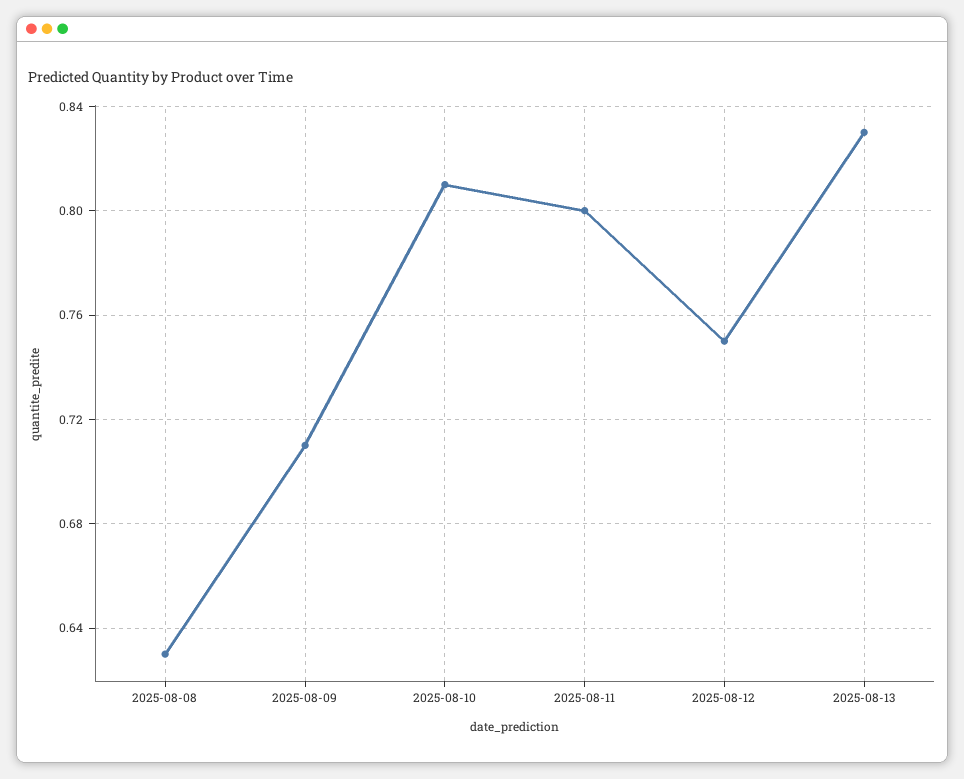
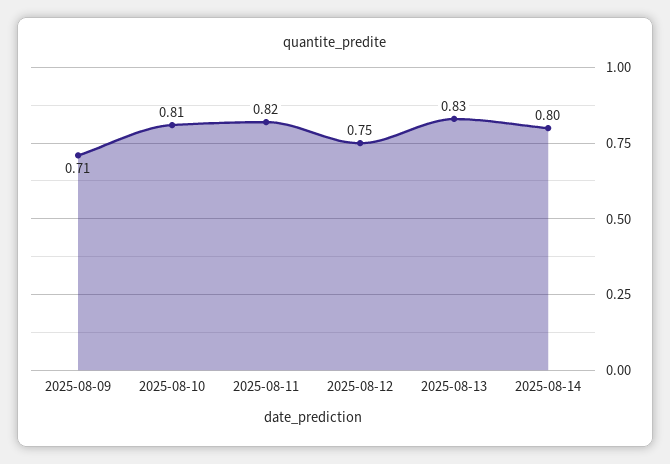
2025-08-08: 0.63 -> none
2025-08-11: 0.8 -> 0.82
2025-08-14: none -> 0.8

